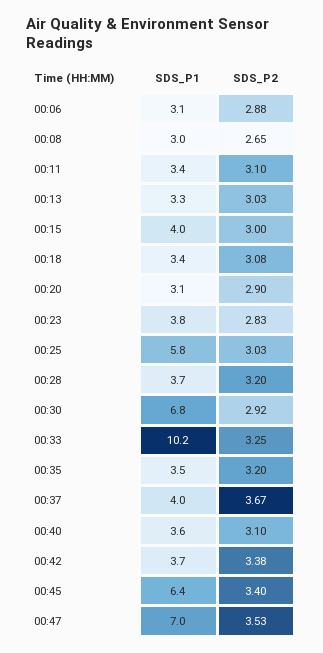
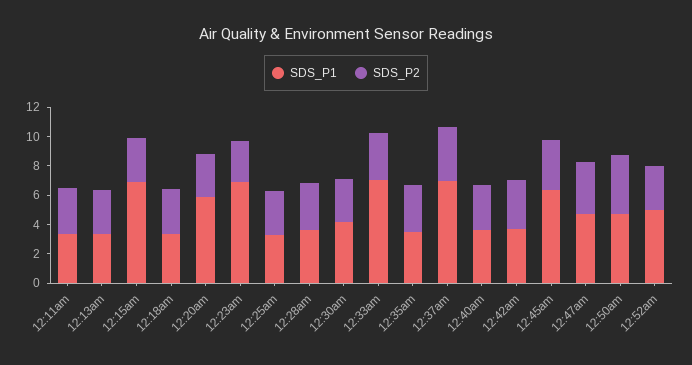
SDS_P1, 00:06: 3.1 -> none
SDS_P2, 00:06: 2.88 -> none
SDS_P1, 00:08: 3 -> none
SDS_P2, 00:08: 2.65 -> none
SDS_P1, 00:15: 4 -> 7
SDS_P1, 00:20: 3.1 -> 6
SDS_P1, 00:23: 3.8 -> 7
SDS_P1, 00:25: 5.8 -> 3
SDS_P1, 00:30: 6.8 -> 4
SDS_P1, 00:33: 10.2 -> 7
SDS_P1, 00:37: 4 -> 7
SDS_P1, 00:47: 7 -> 5
SDS_P1, 12:50am: none -> 5
SDS_P2, 12:50am: none -> 4
SDS_P1, 12:52am: none -> 5
SDS_P2, 12:52am: none -> 3

